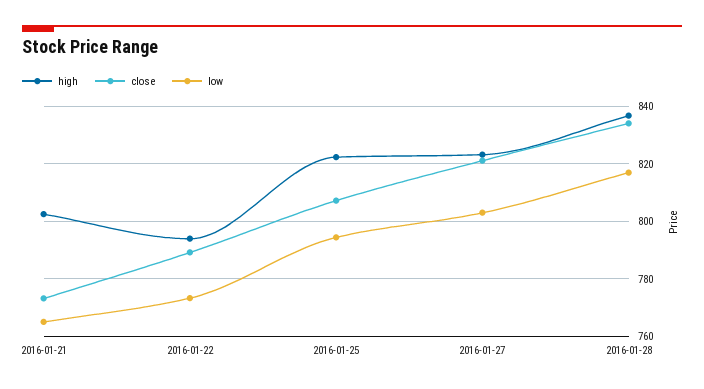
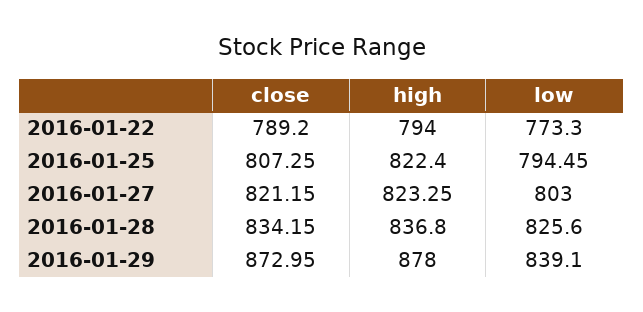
high, 2016-01-21: 802.5 -> none
close, 2016-01-21: 772.5 -> none
low, 2016-01-21: 765 -> none
low, 2016-01-28: 817.5 -> 825.6
close, 2016-01-29: none -> 872.95
high, 2016-01-29: none -> 878
low, 2016-01-29: none -> 839.1

